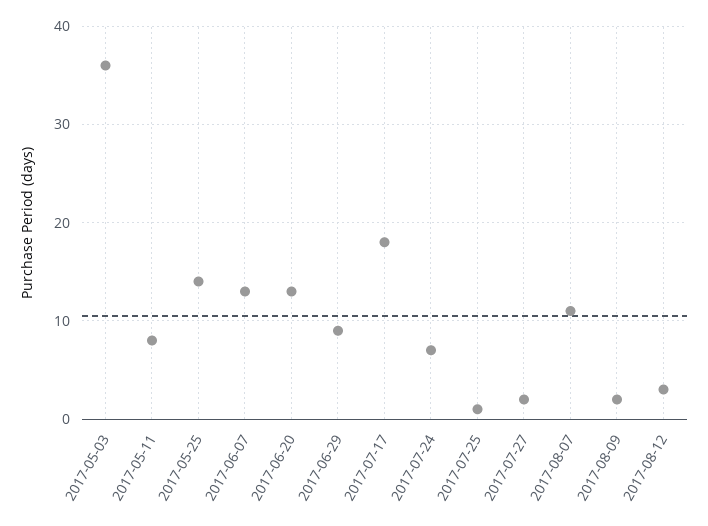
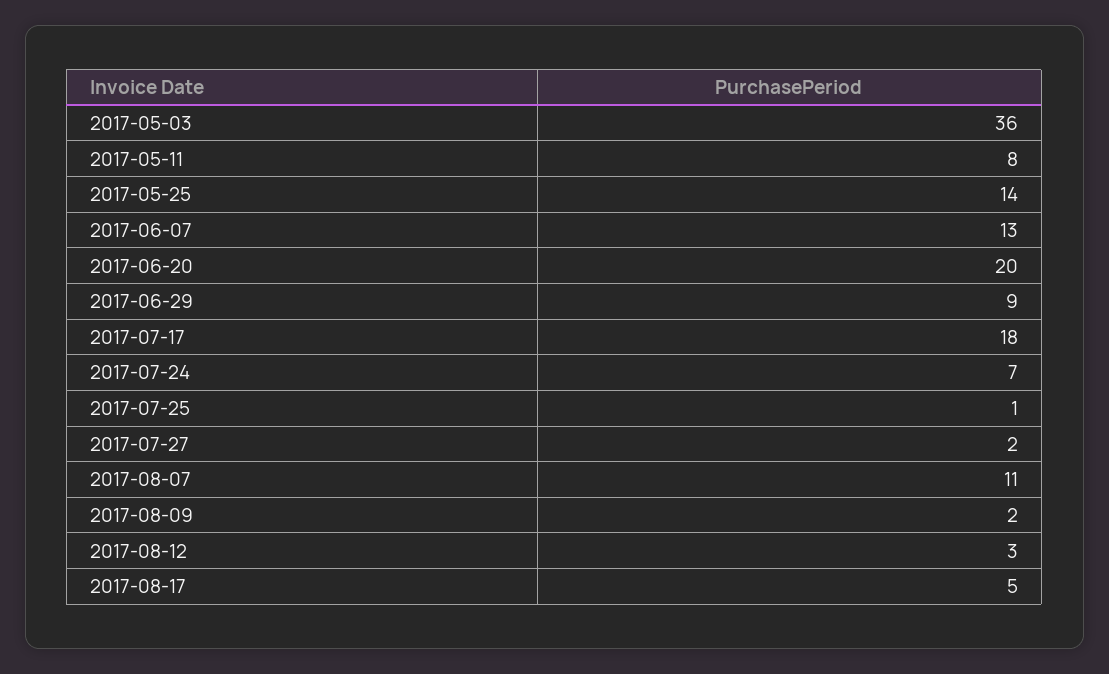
2017-06-20: 13 -> 20
2017-08-17: none -> 5

